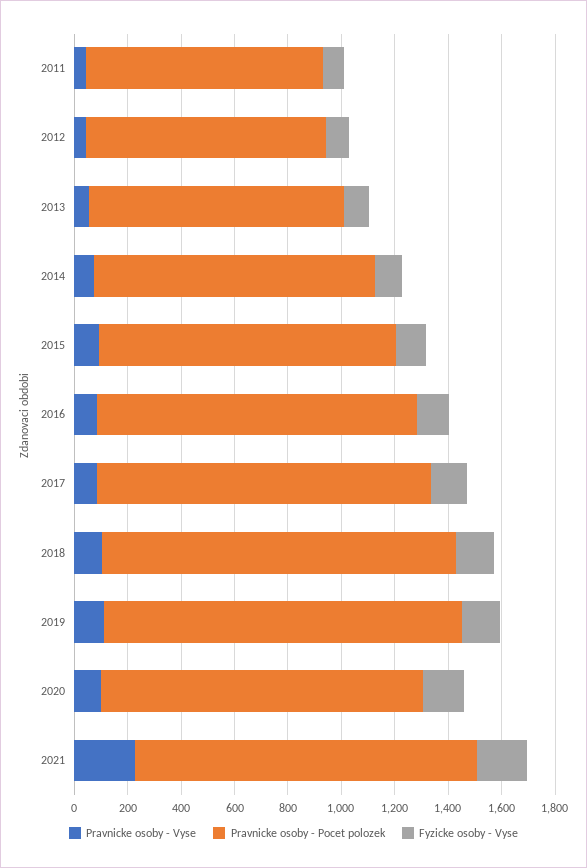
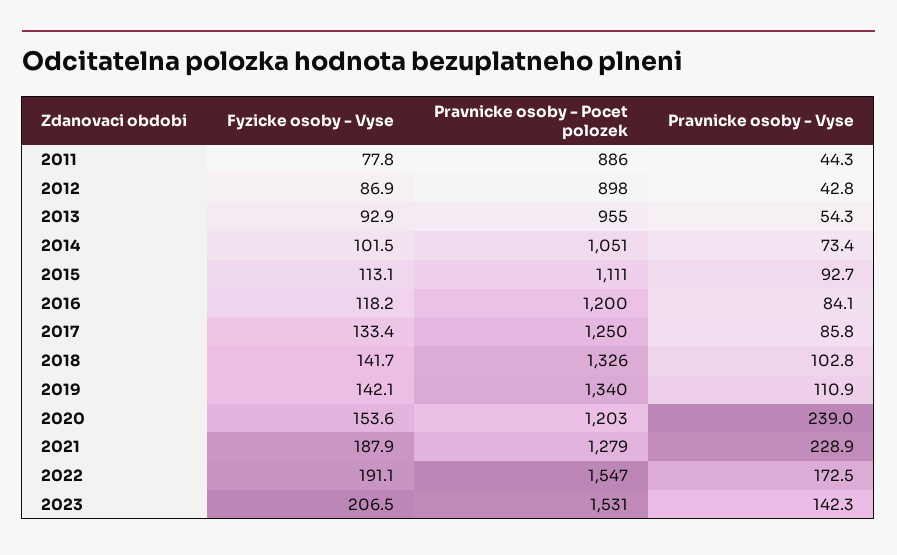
Pravnicke osoby - Vyse, 2020: 100 -> 239
Fyzicke osoby - Vyse, 2022: none -> 191.1
Pravnicke osoby - Pocet polozek, 2022: none -> 1547
Pravnicke osoby - Vyse, 2022: none -> 172.5
Fyzicke osoby - Vyse, 2023: none -> 206.5
Pravnicke osoby - Pocet polozek, 2023: none -> 1531
Pravnicke osoby - Vyse, 2023: none -> 142.3

